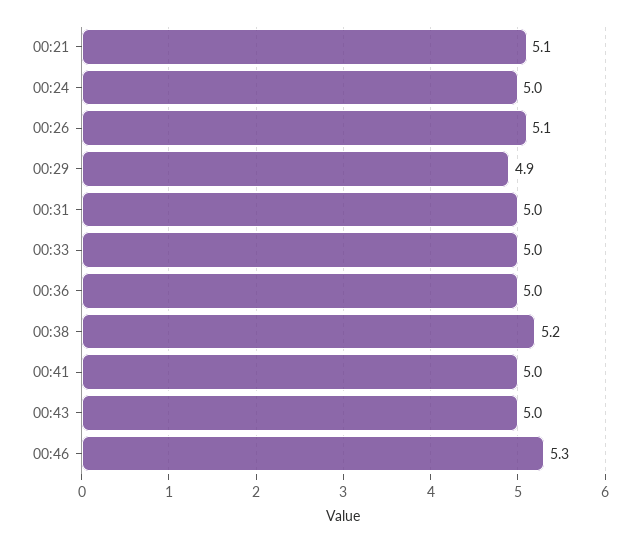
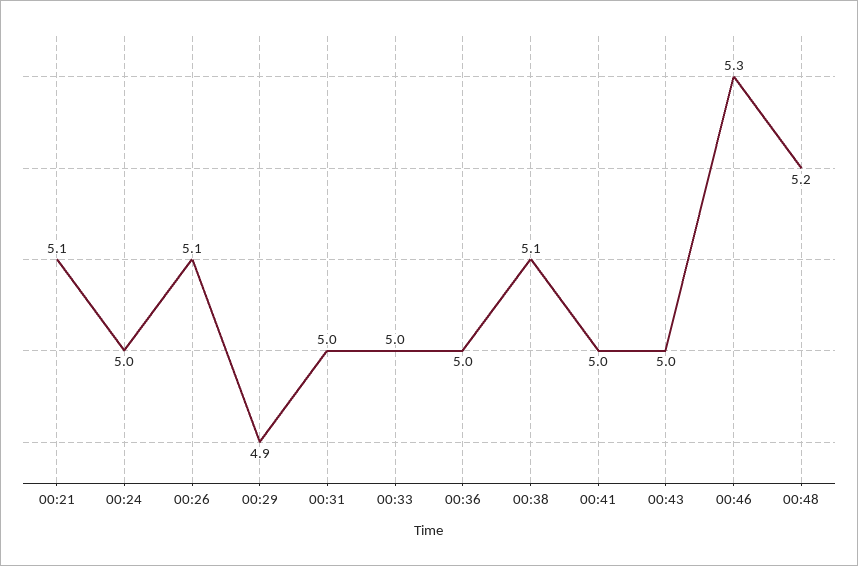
00:38: 5.2 -> 5.1
00:48: none -> 5.2

